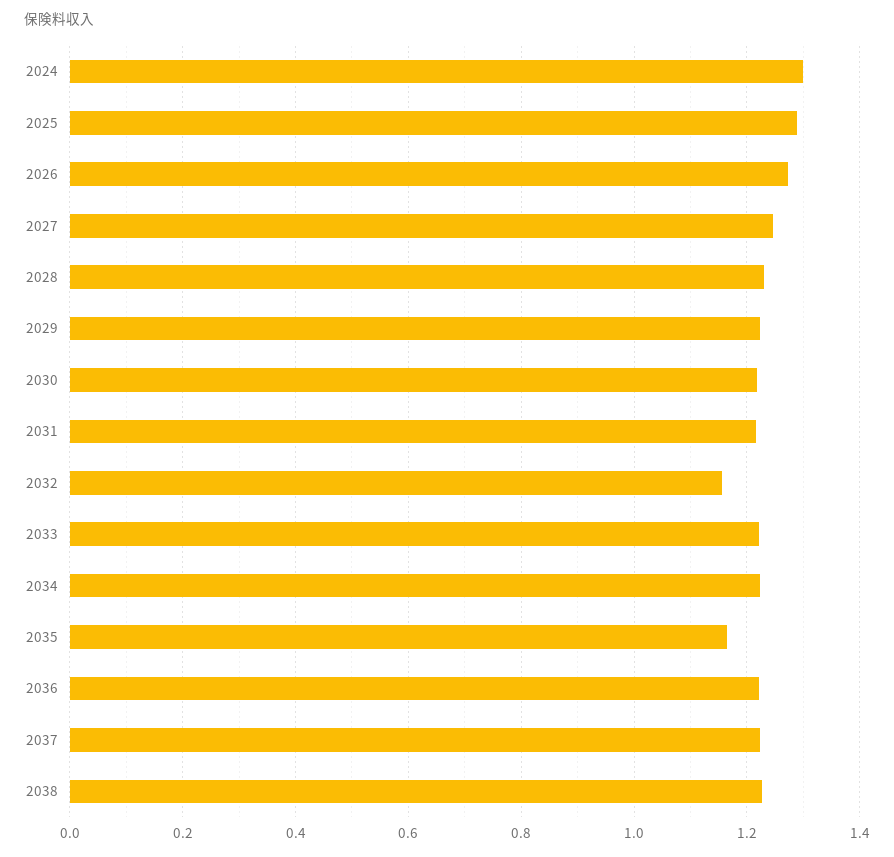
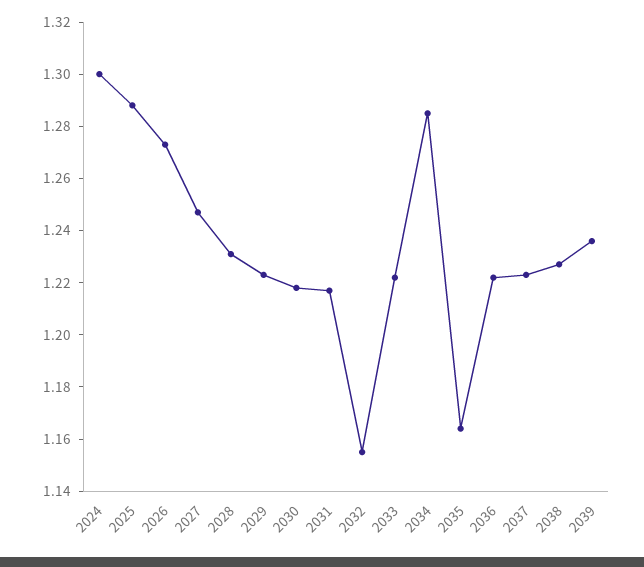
2034: 1.22 -> 1.285
2039: none -> 1.235

